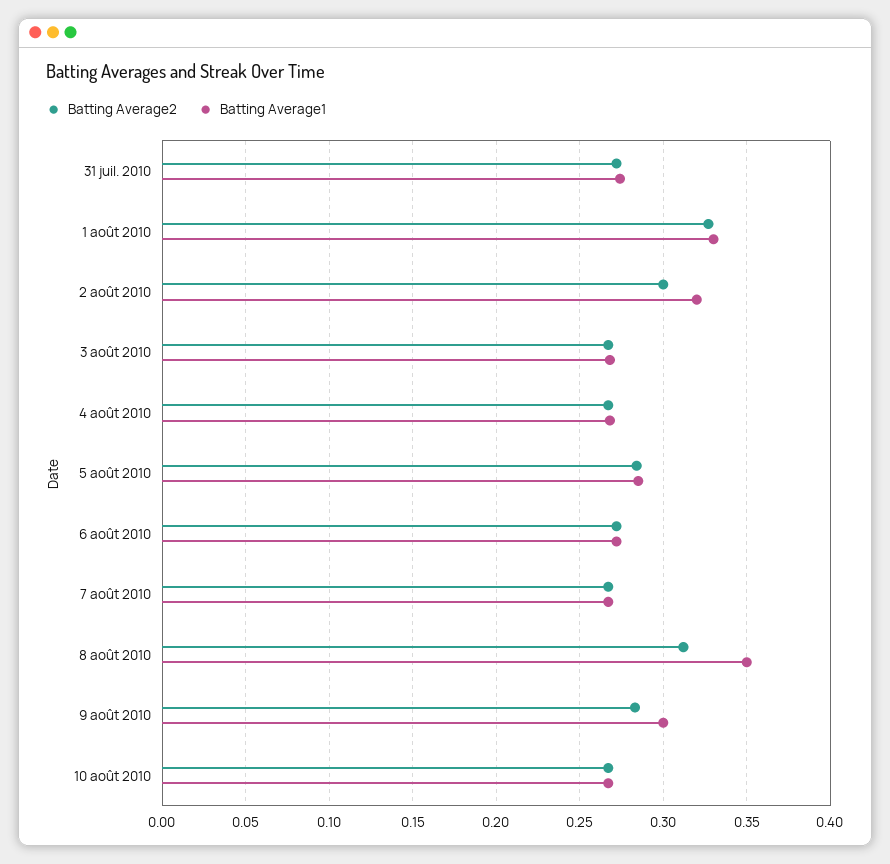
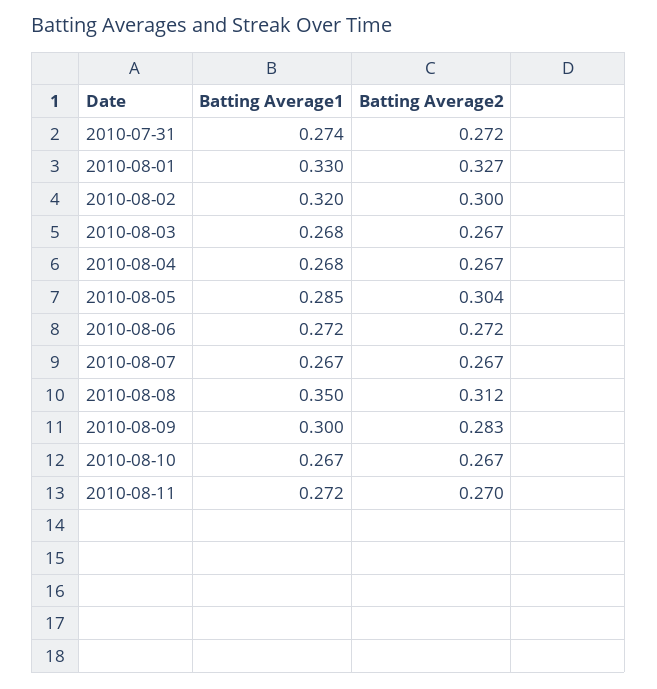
Batting Average2, 5 août 2010: 0.285 -> 0.304
Batting Average1, 2010-08-11: none -> 0.272
Batting Average2, 2010-08-11: none -> 0.27

